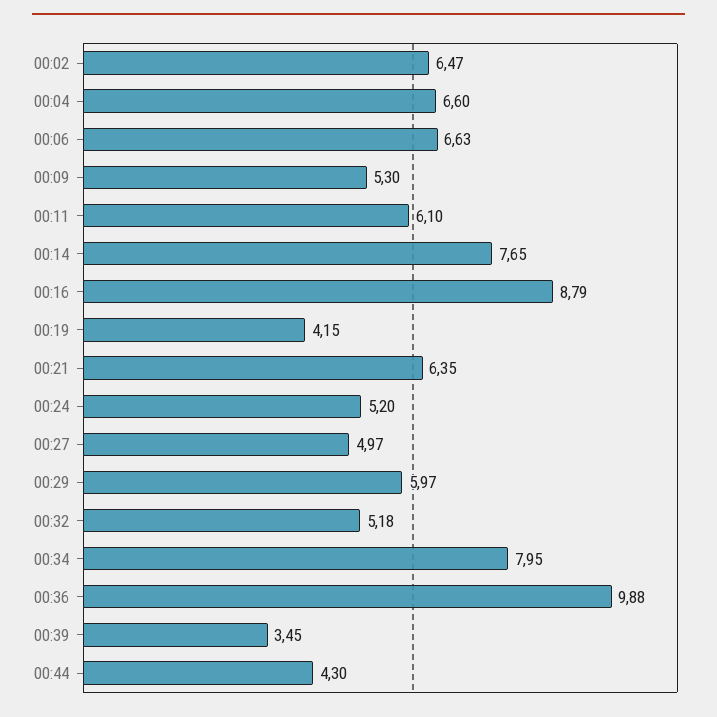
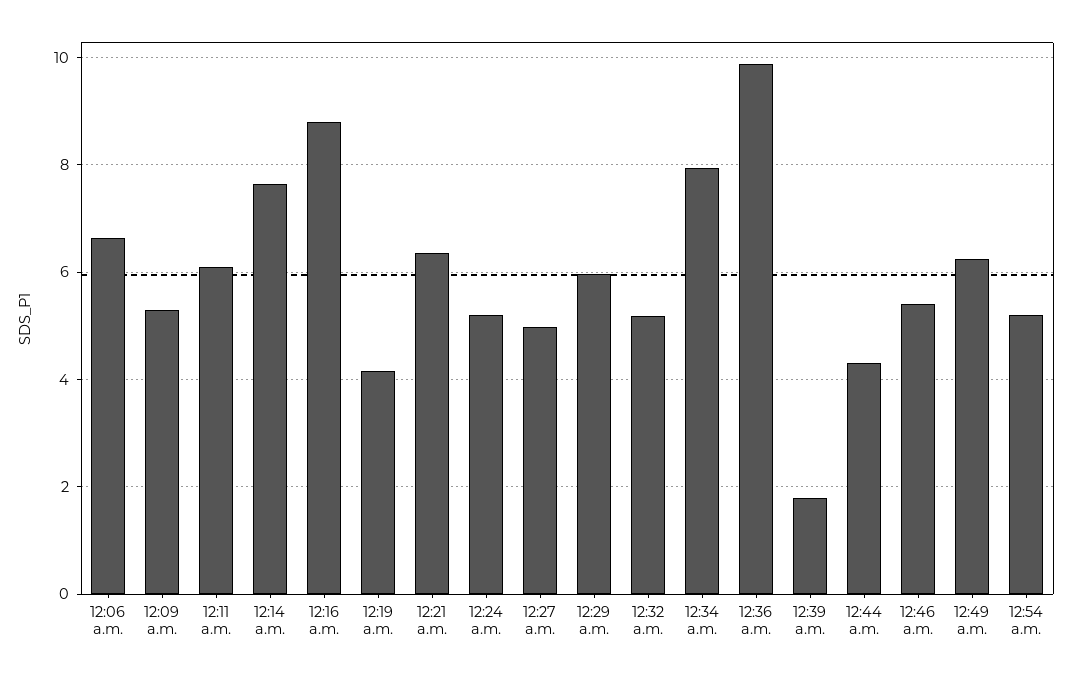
00:02: 6.47 -> none
00:04: 6.6 -> none
00:39: 3.45 -> 1.8
12:46 a.m.: none -> 5.4
12:49 a.m.: none -> 6.2
12:54 a.m.: none -> 5.2

